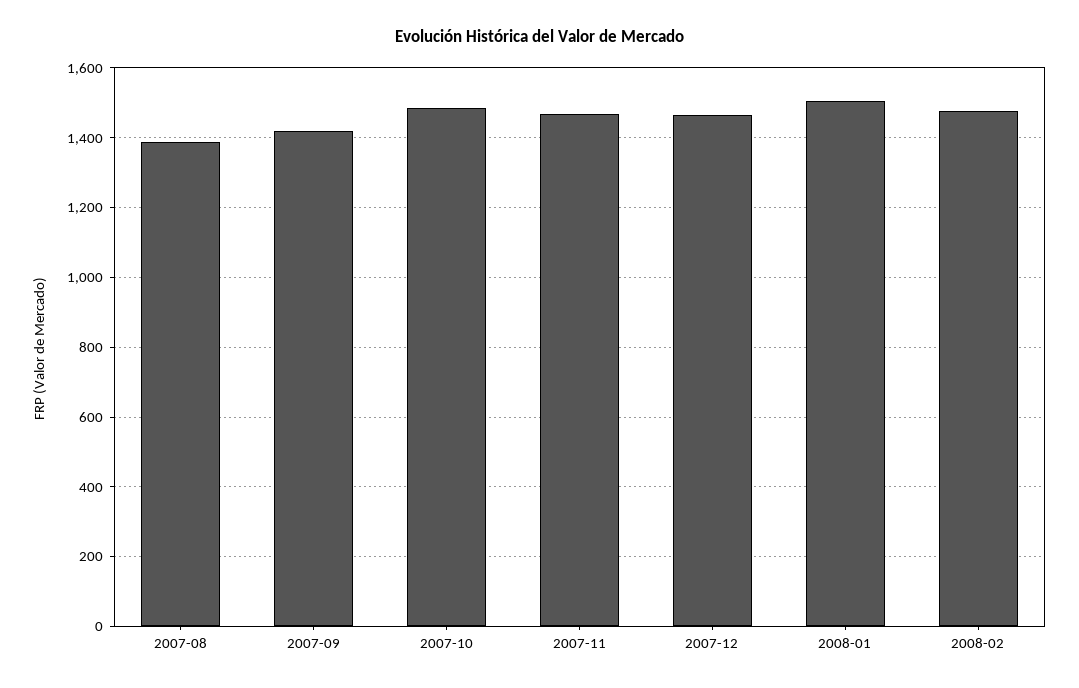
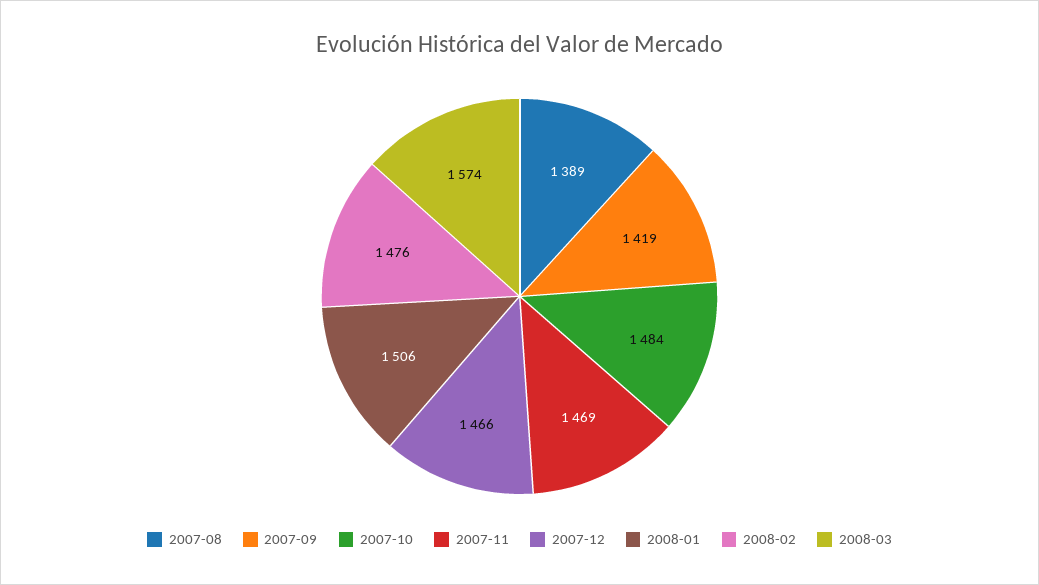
2008-03: none -> 1574

